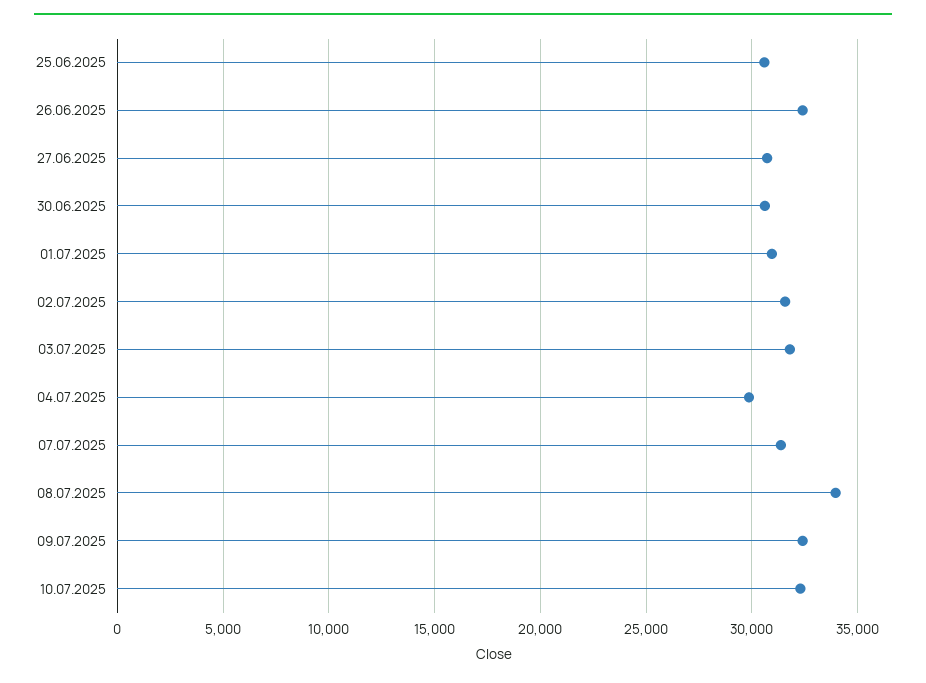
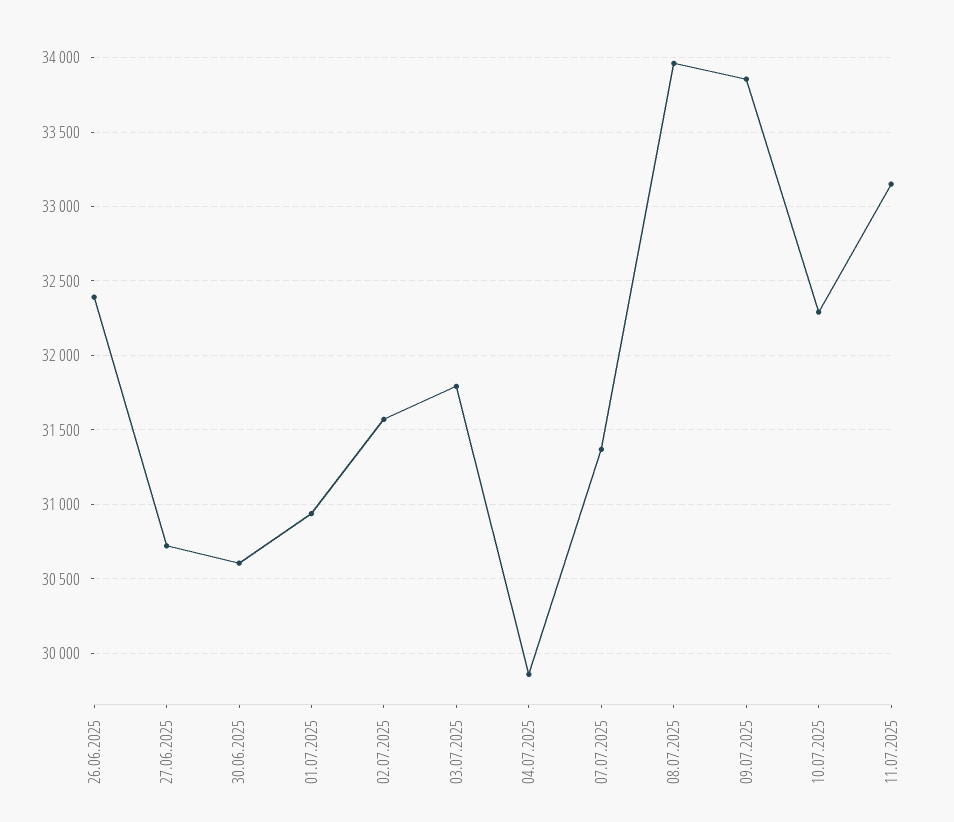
25.06.2025: 30500 -> none
09.07.2025: 32500 -> 33850
11.07.2025: none -> 33150

